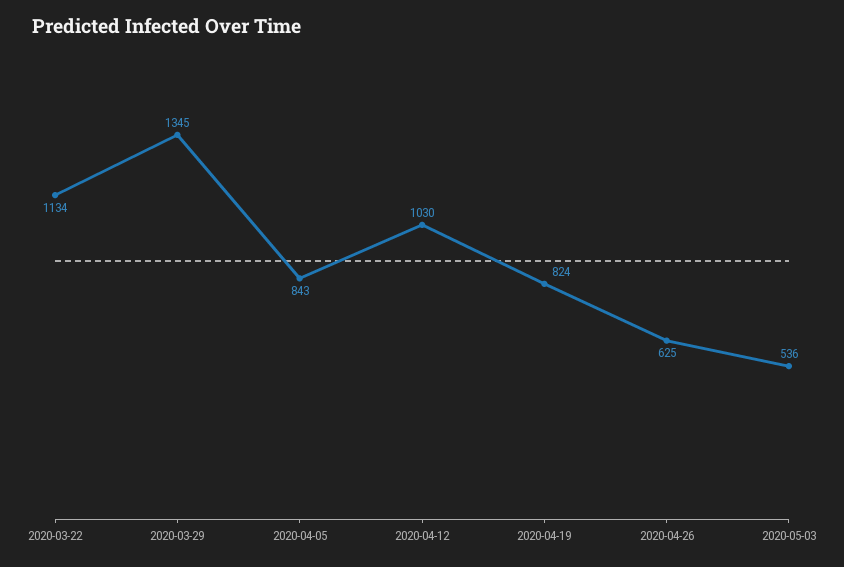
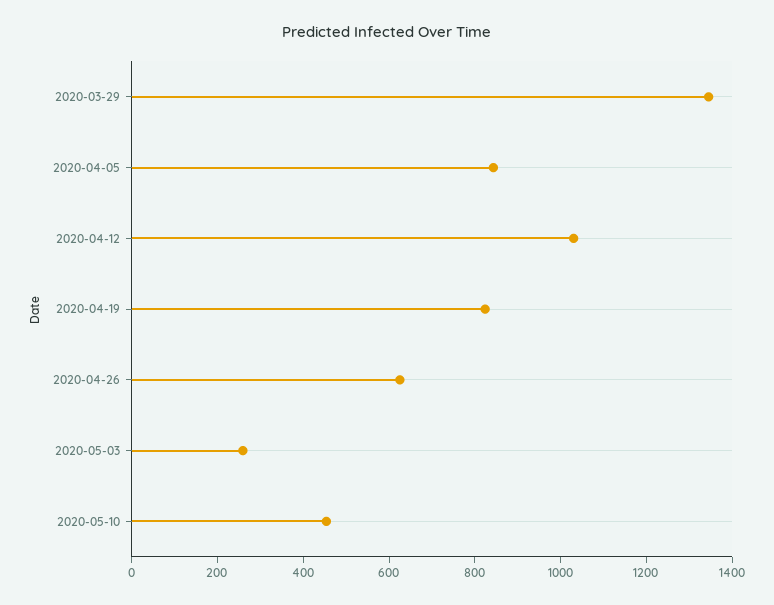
2020-03-22: 1134 -> none
2020-05-03: 536 -> 250
2020-05-10: none -> 450

